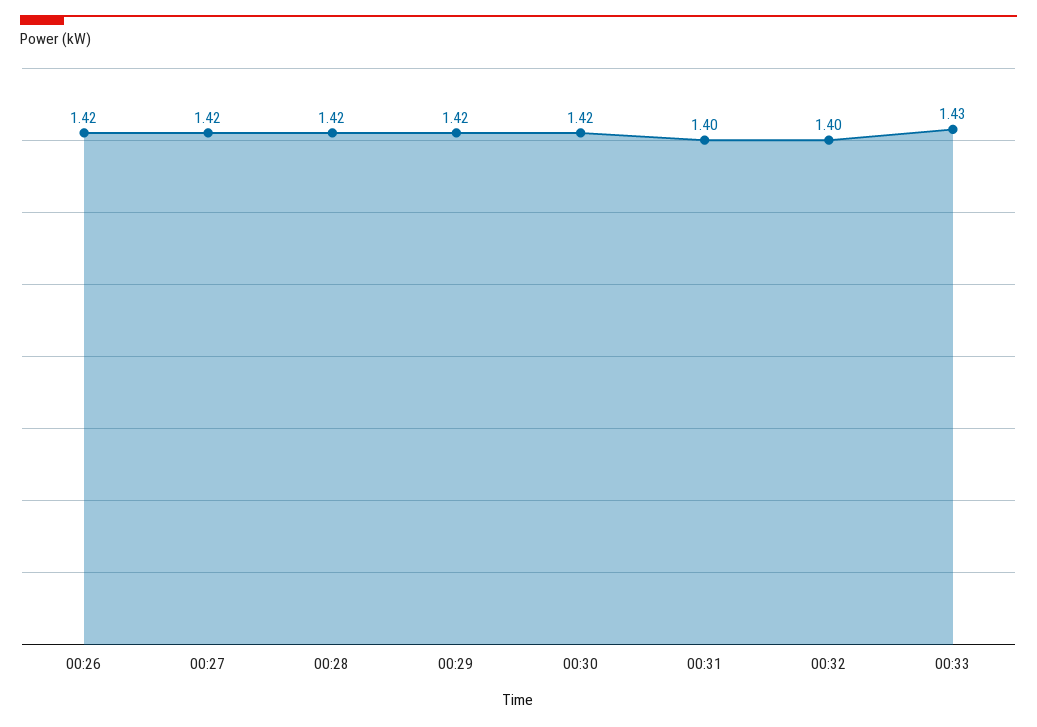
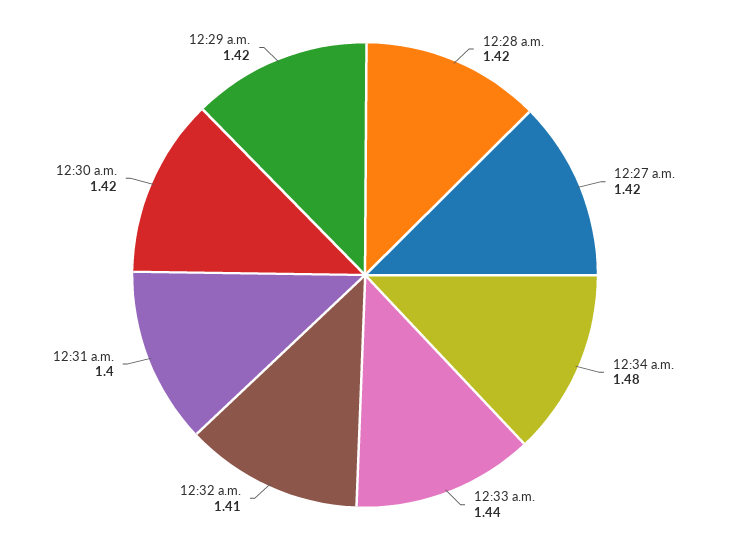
00:26: 1.42 -> none
00:32: 1.4 -> 1.41
00:33: 1.43 -> 1.44
12:34 a.m.: none -> 1.48

